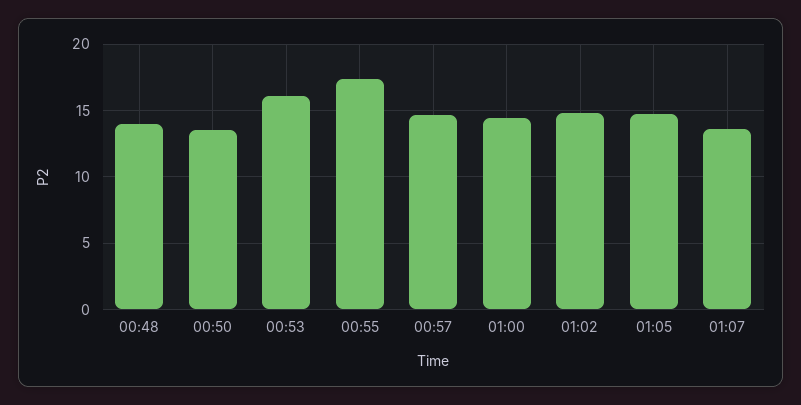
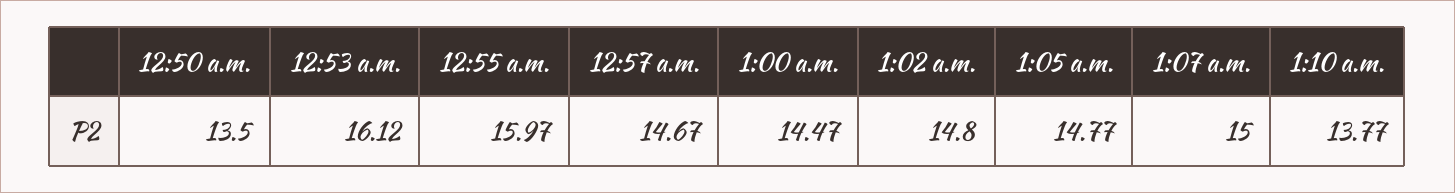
00:48: 14 -> none
00:55: 17.5 -> 15.97
01:07: 13.5 -> 15
1:10 a.m.: none -> 13.77

